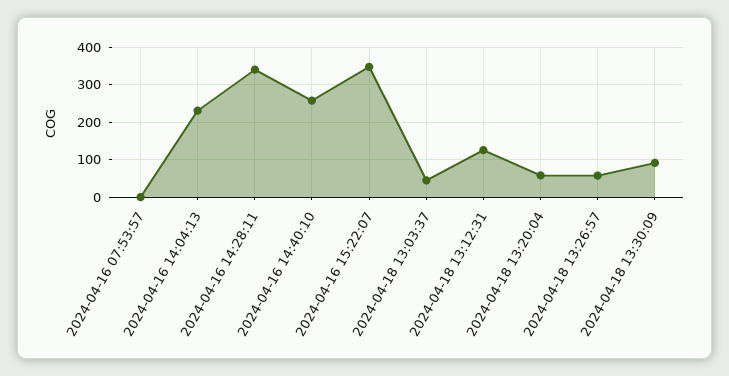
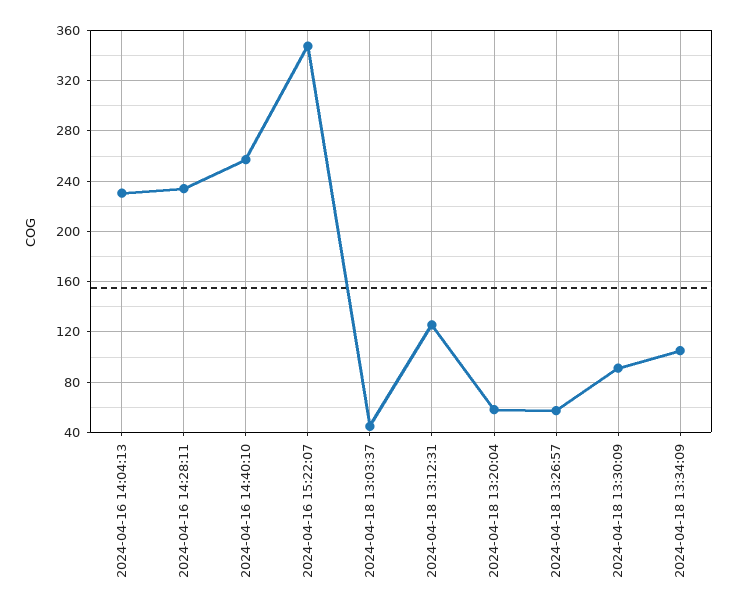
2024-04-16 07:53:57: 0 -> none
2024-04-16 14:28:11: 340 -> 235
2024-04-18 13:34:09: none -> 105

